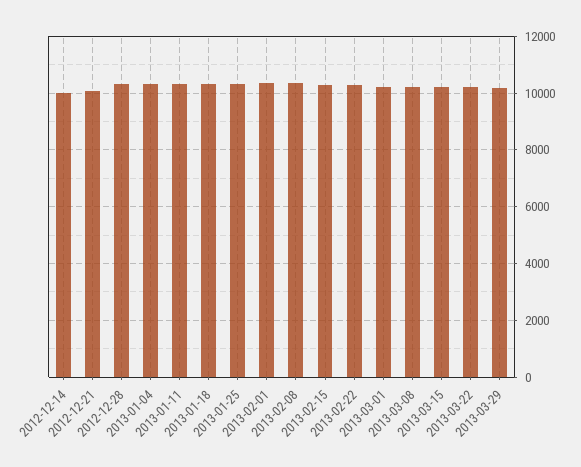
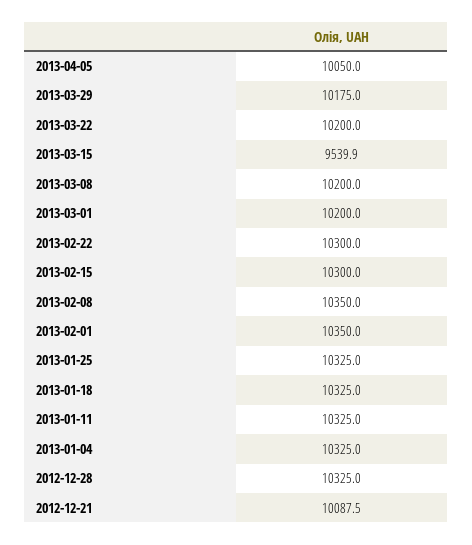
2012-12-14: 10000 -> none
2013-03-15: 10250 -> 9539.9
2013-04-05: none -> 10050

